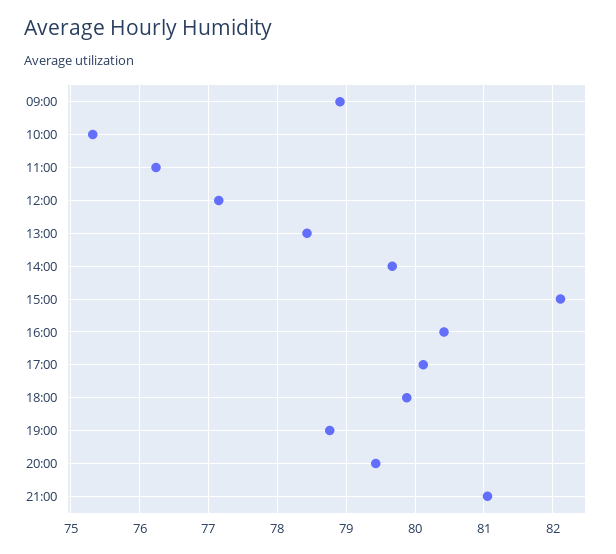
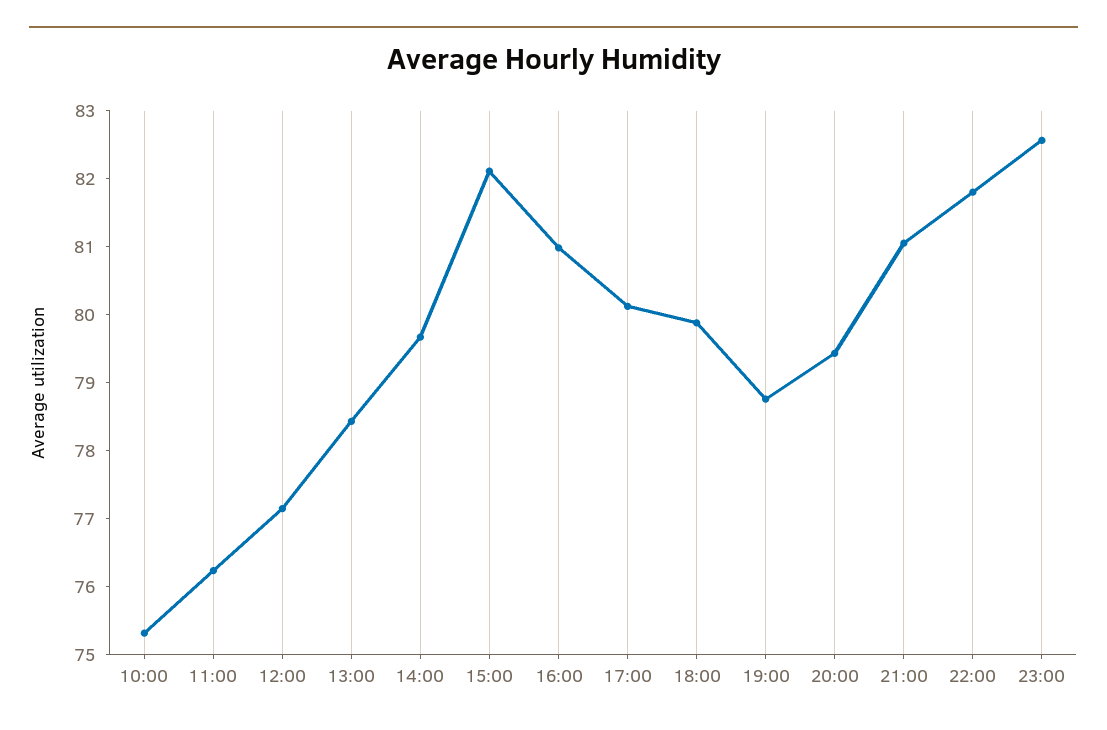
09:00: 78.9 -> none
16:00: 80.4 -> 81
22:00: none -> 81.8
23:00: none -> 82.6

